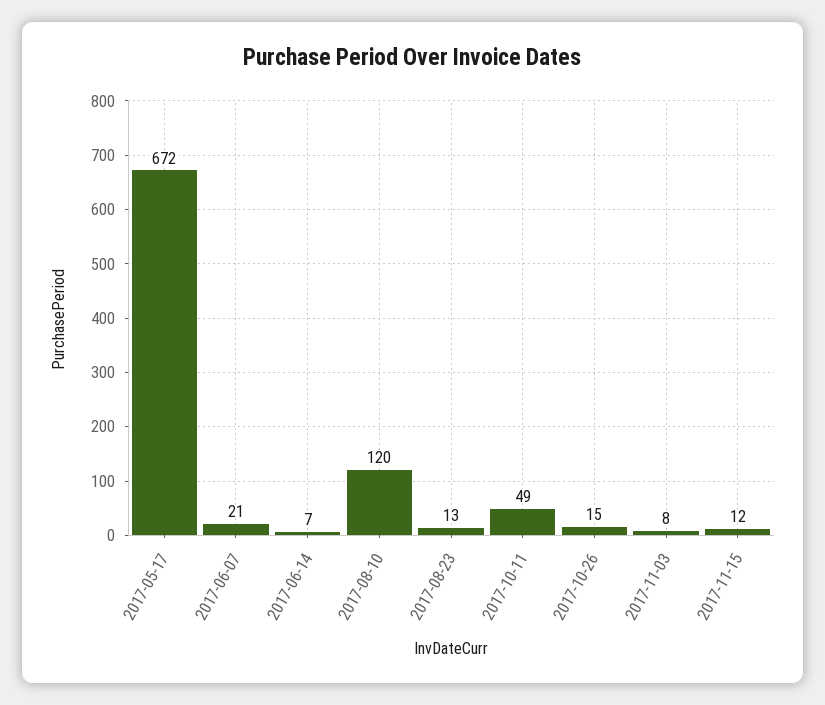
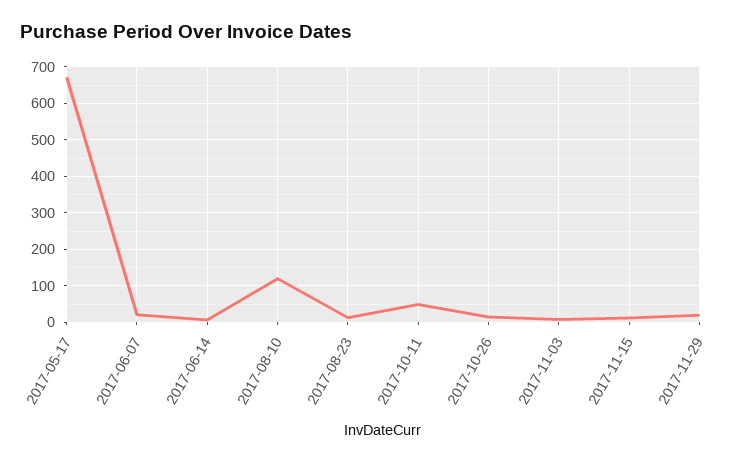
2017-11-29: none -> 20

